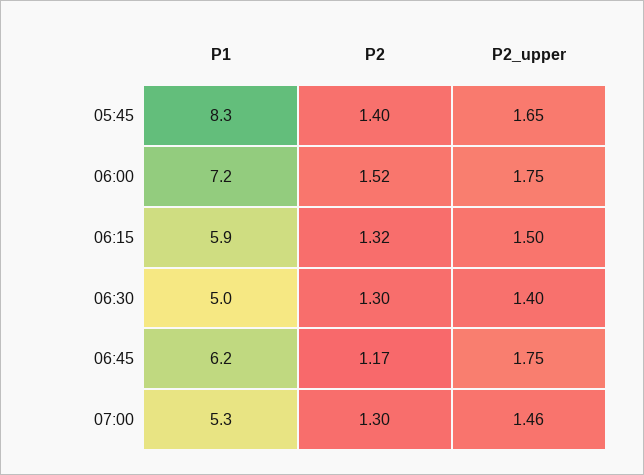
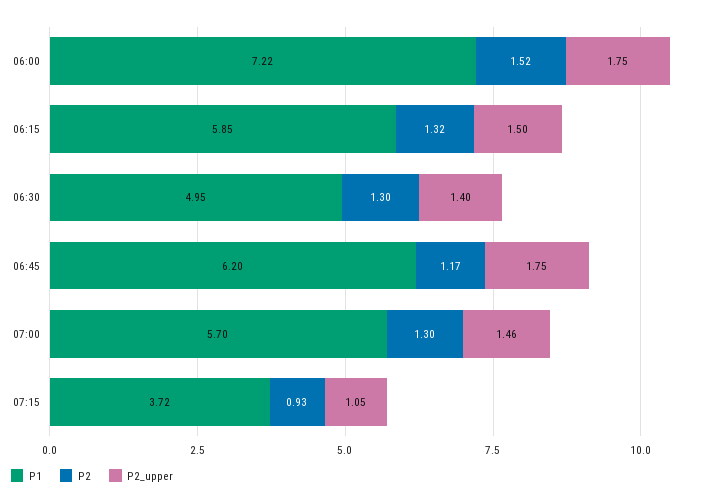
P1, 05:45: 8.3 -> none
P2, 05:45: 1.4 -> none
P2_upper, 05:45: 1.65 -> none
P1, 07:00: 5.3 -> 5.7
P1, 07:15: none -> 3.72
P2, 07:15: none -> 0.93
P2_upper, 07:15: none -> 1.05

